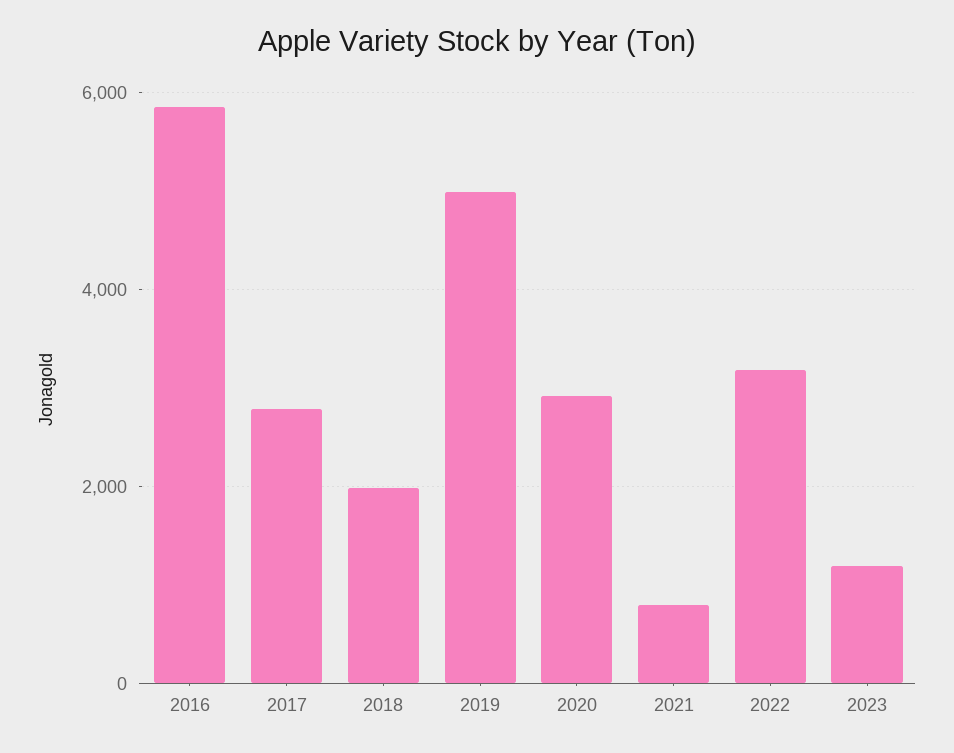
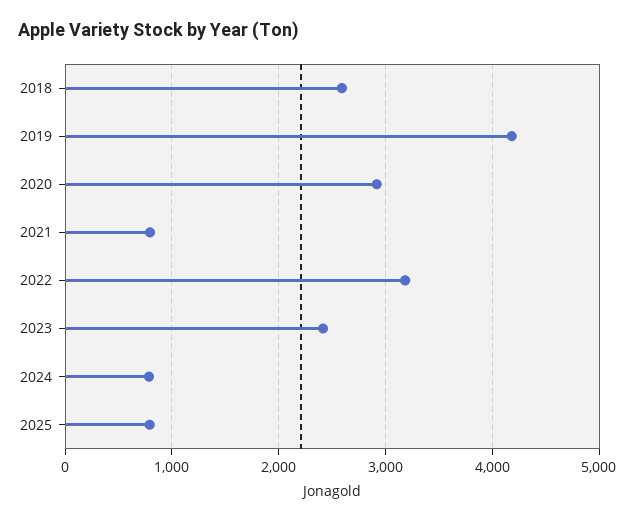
2016: 5800 -> none
2017: 2800 -> none
2018: 2000 -> 2600
2019: 5000 -> 4200
2023: 1200 -> 2400
2024: none -> 800
2025: none -> 800

